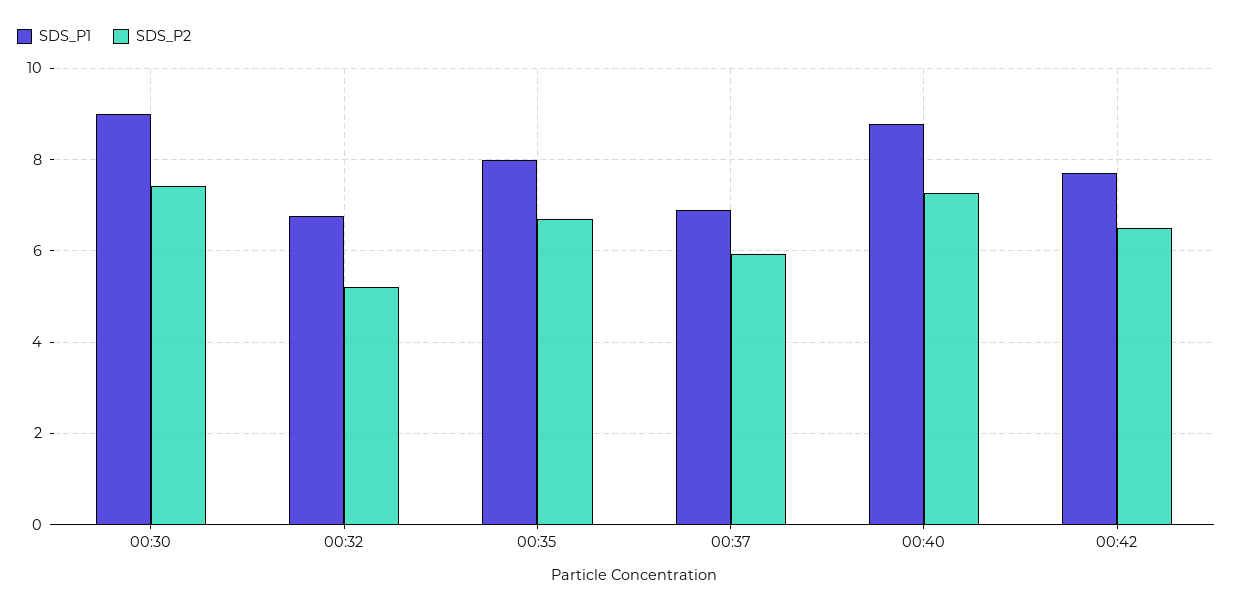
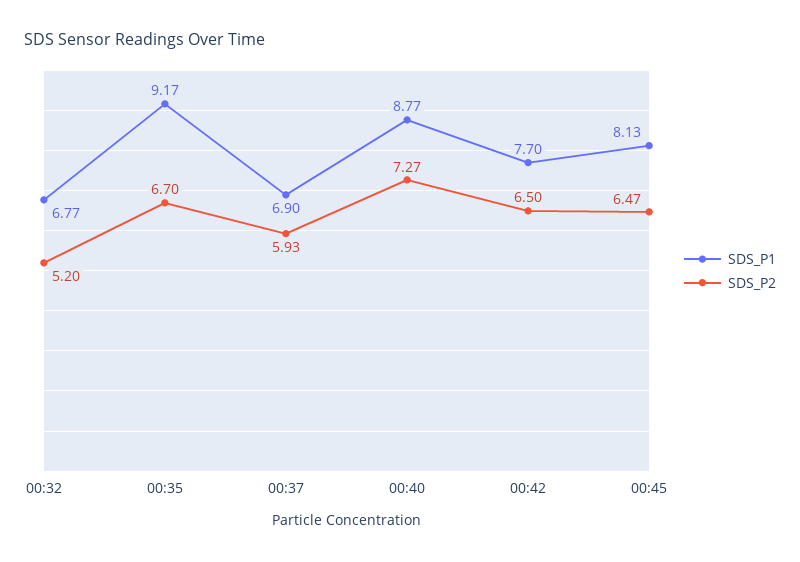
SDS_P1, 00:30: 9 -> none
SDS_P2, 00:30: 7.4 -> none
SDS_P1, 00:35: 8 -> 9.17
SDS_P1, 00:45: none -> 8.13
SDS_P2, 00:45: none -> 6.47

